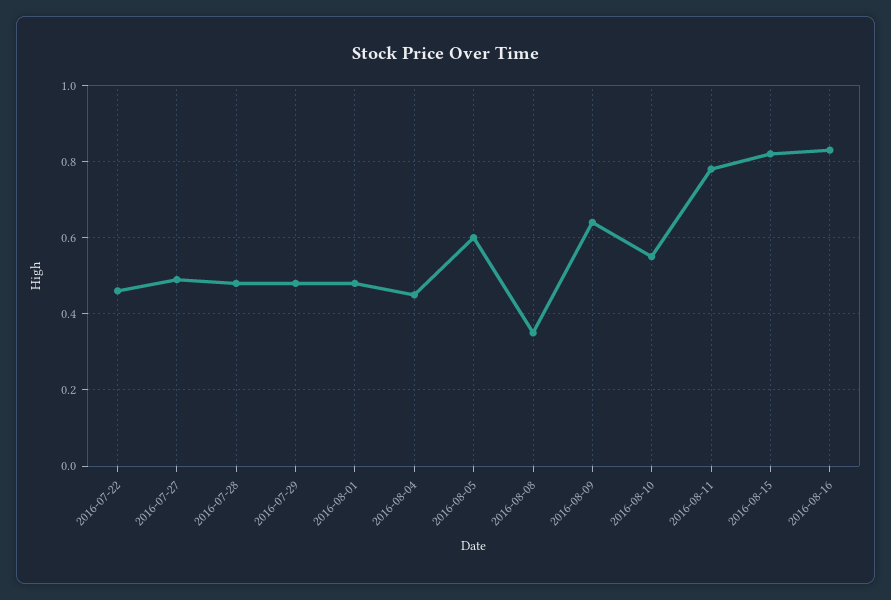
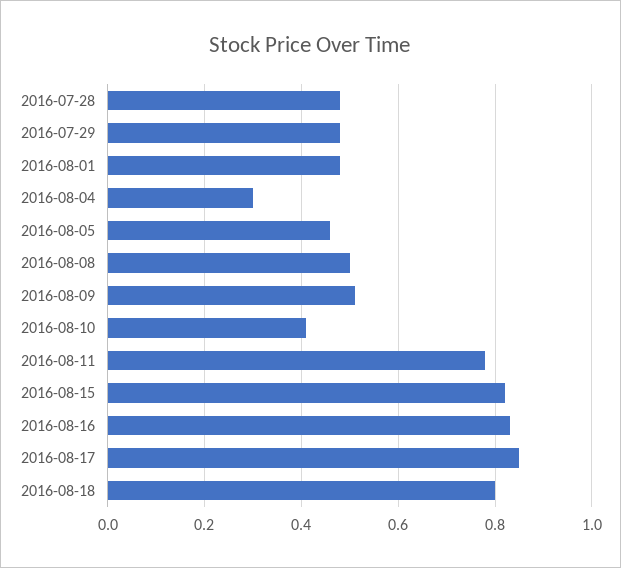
2016-07-22: 0.45 -> none
2016-07-27: 0.5 -> none
2016-08-04: 0.45 -> 0.3
2016-08-05: 0.6 -> 0.45
2016-08-08: 0.35 -> 0.5
2016-08-09: 0.65 -> 0.5
2016-08-10: 0.55 -> 0.4
2016-08-17: none -> 0.85
2016-08-18: none -> 0.8

